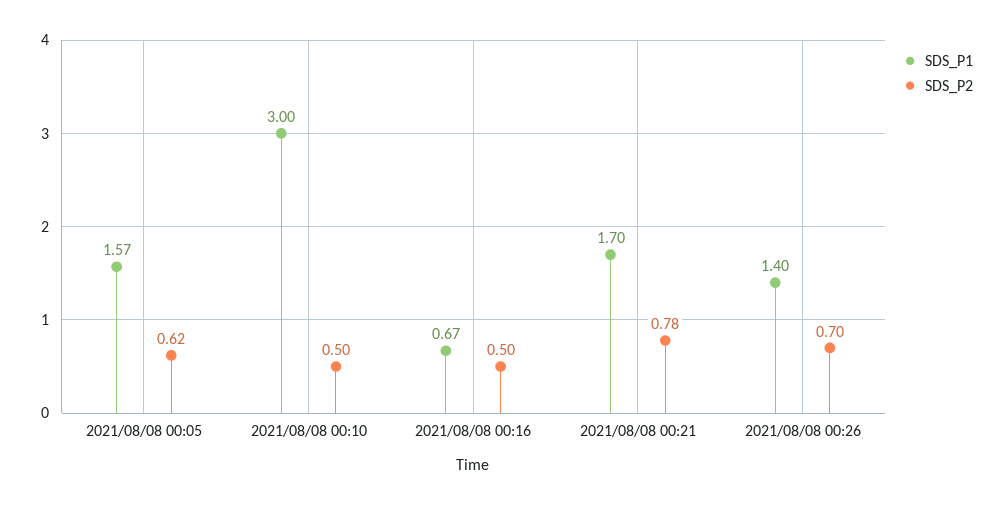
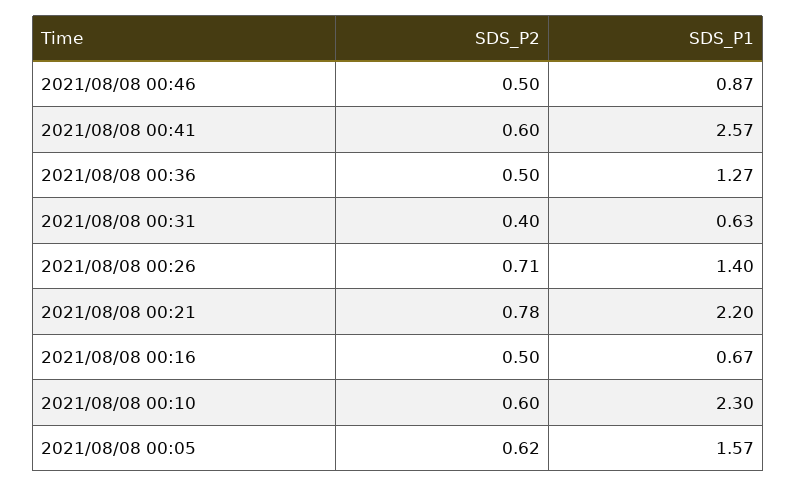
SDS_P1, 2021/08/08 00:10: 3 -> 2.3
SDS_P2, 2021/08/08 00:10: 0.5 -> 0.6
SDS_P1, 2021/08/08 00:21: 1.7 -> 2.2
SDS_P2, 2021/08/08 00:26: 0.7 -> 0.71
SDS_P2, 2021/08/08 00:46: none -> 0.5
SDS_P1, 2021/08/08 00:46: none -> 0.87
SDS_P2, 2021/08/08 00:41: none -> 0.6
SDS_P1, 2021/08/08 00:41: none -> 2.57
SDS_P2, 2021/08/08 00:36: none -> 0.5
SDS_P1, 2021/08/08 00:36: none -> 1.27
SDS_P2, 2021/08/08 00:31: none -> 0.4
SDS_P1, 2021/08/08 00:31: none -> 0.63

